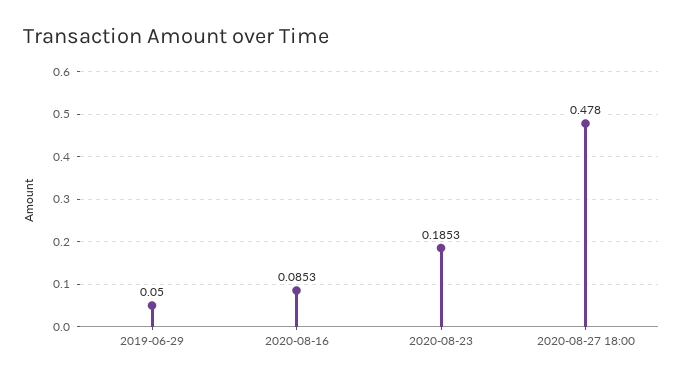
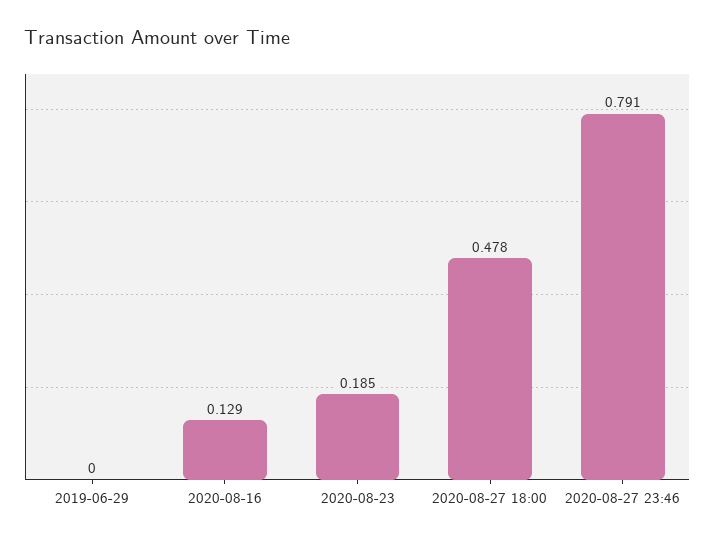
2019-06-29: 0.05 -> 0
2020-08-16: 0.0853 -> 0.129
2020-08-27 23:46: none -> 0.791

